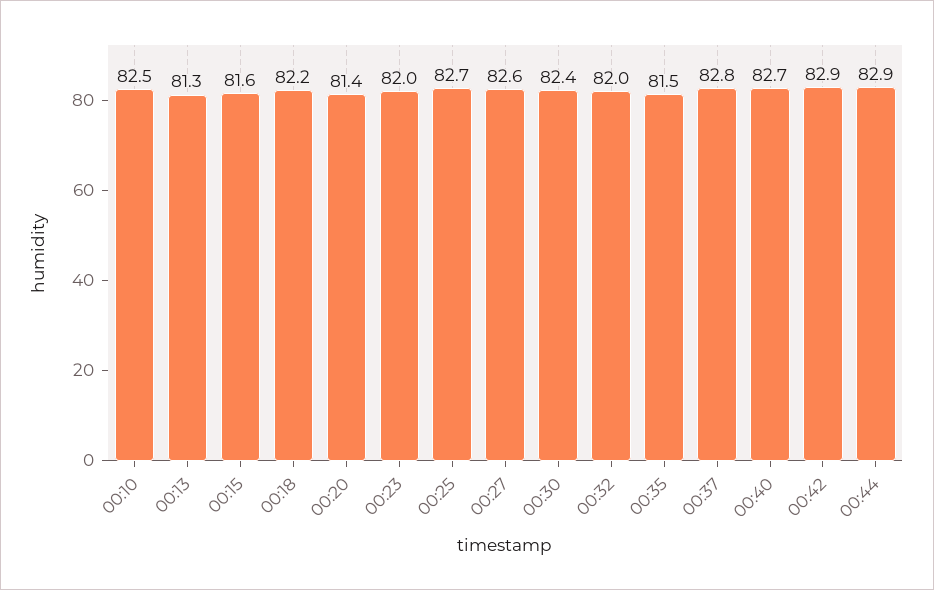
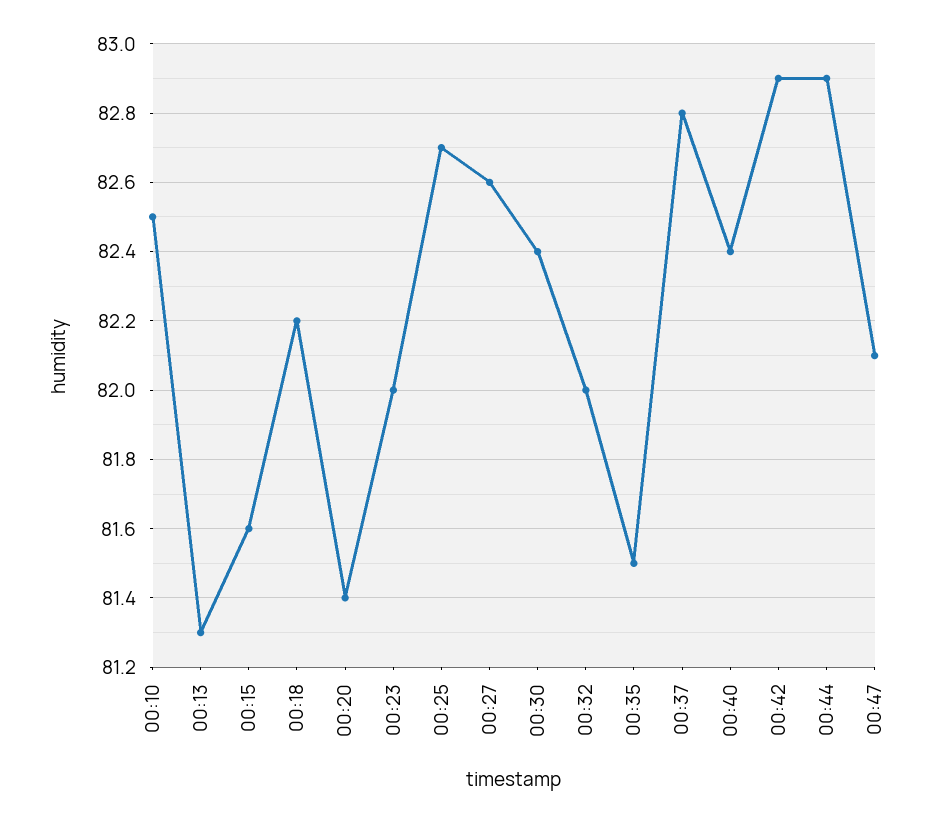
00:40: 82.7 -> 82.4
00:47: none -> 82.1

